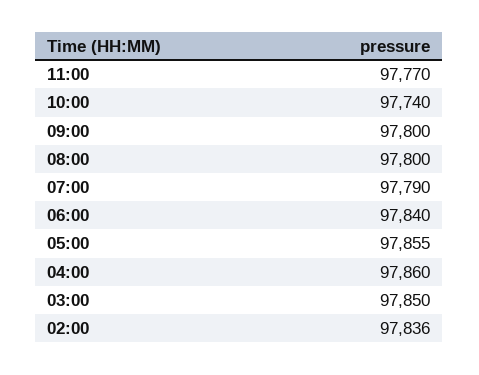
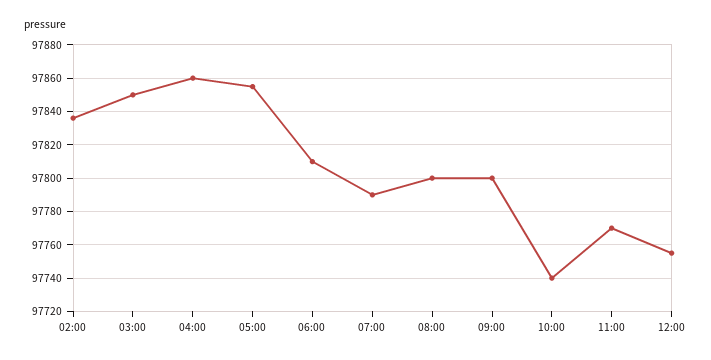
06:00: 97840 -> 97810
12:00: none -> 97755

